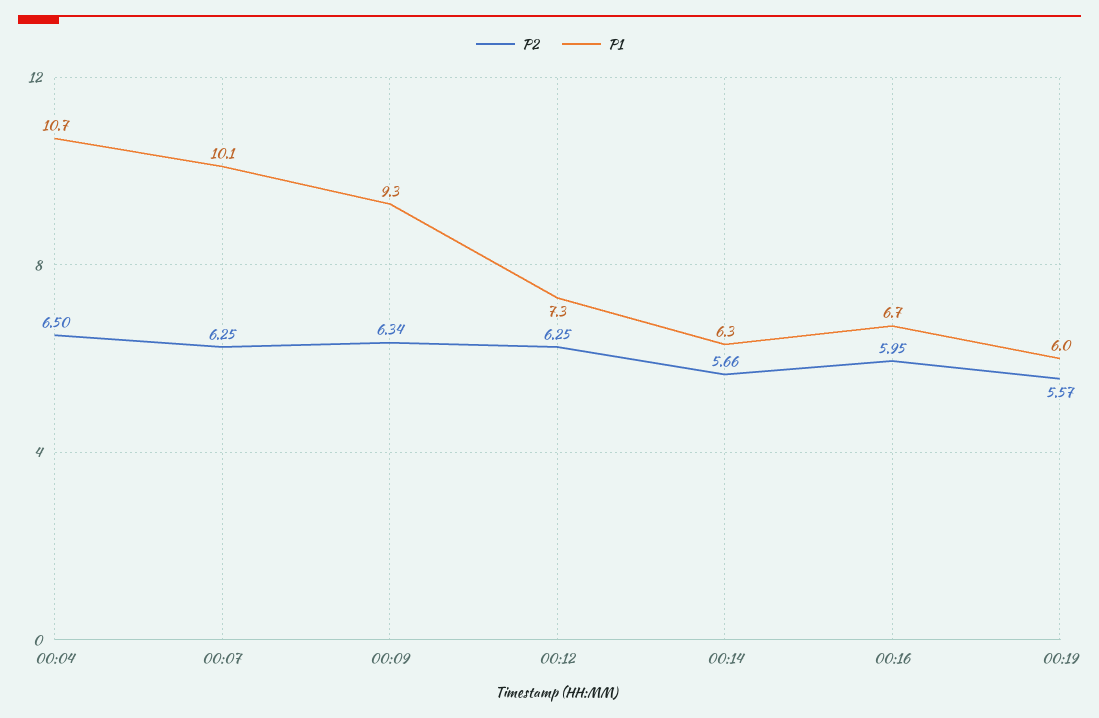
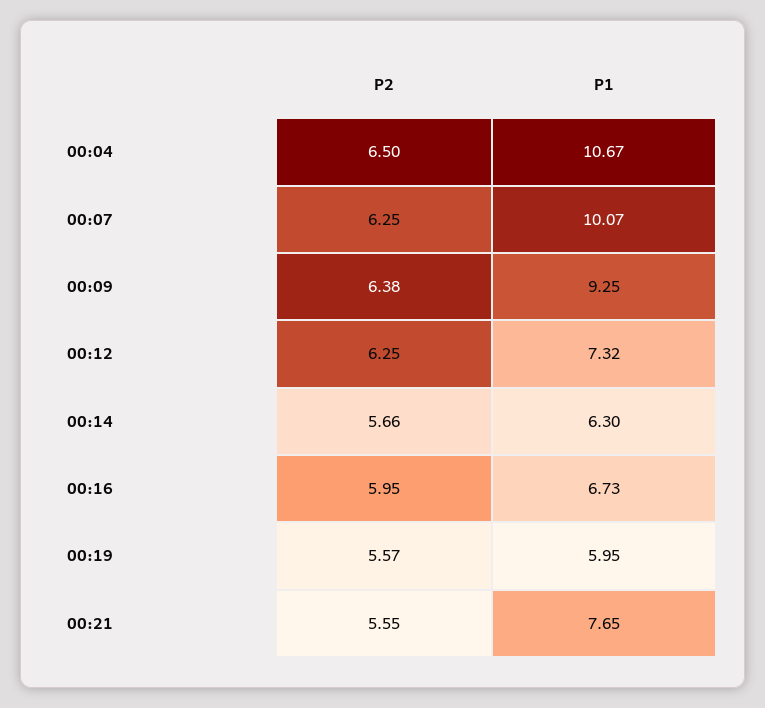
P2, 00:09: 6.34 -> 6.38
P2, 00:21: none -> 5.55
P1, 00:21: none -> 7.65

